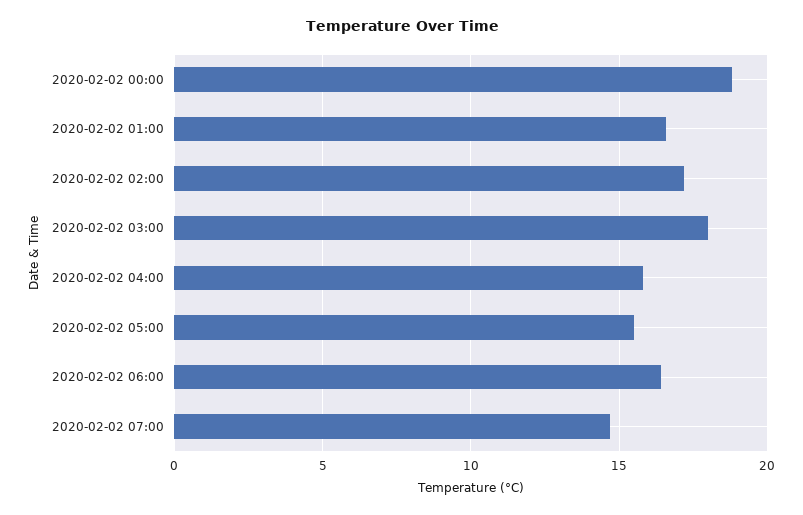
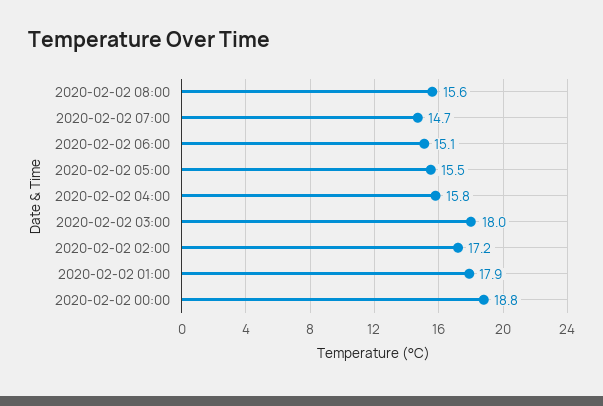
2020-02-02 01:00: 16.5 -> 17.9
2020-02-02 06:00: 16.5 -> 15.1
2020-02-02 08:00: none -> 15.6

